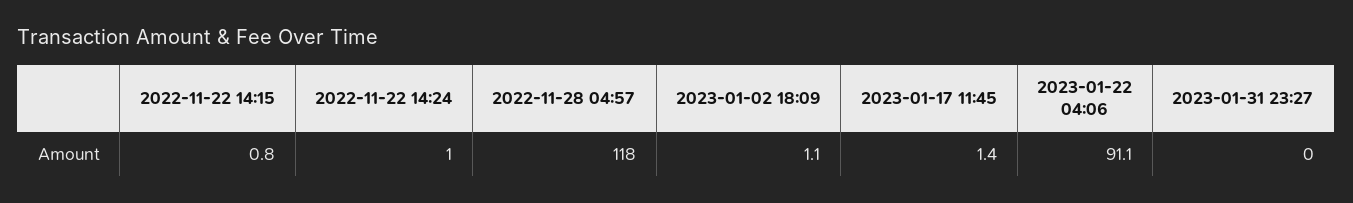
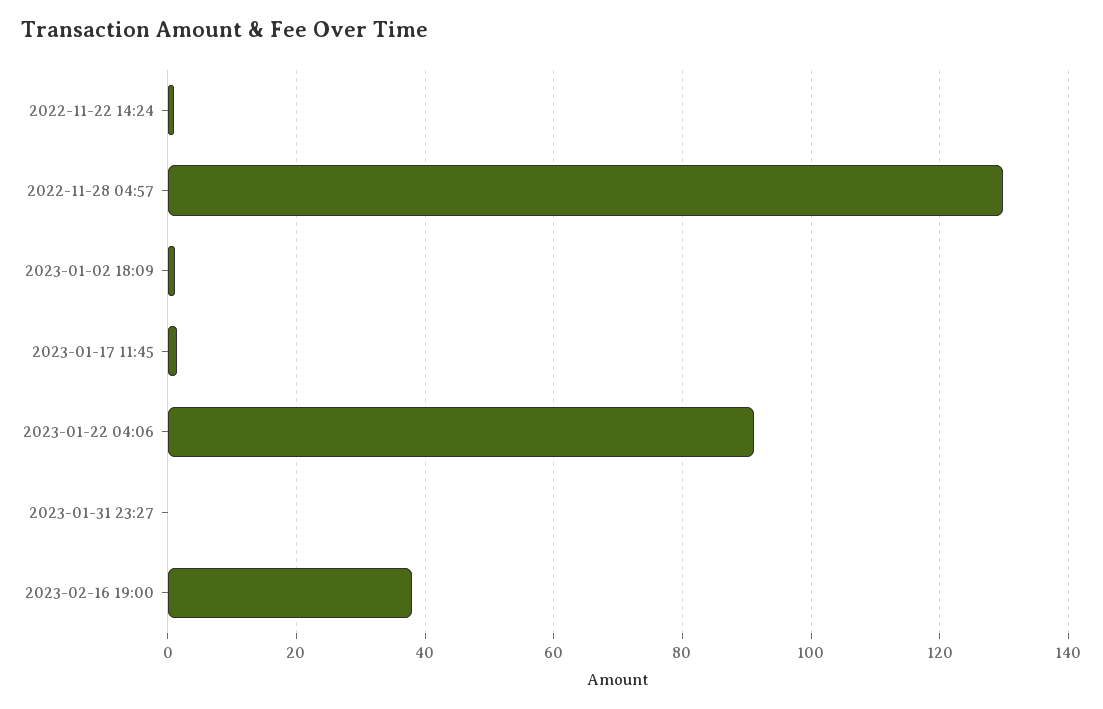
2022-11-22 14:15: 0.8 -> none
2022-11-28 04:57: 118 -> 130
2023-02-16 19:00: none -> 38

